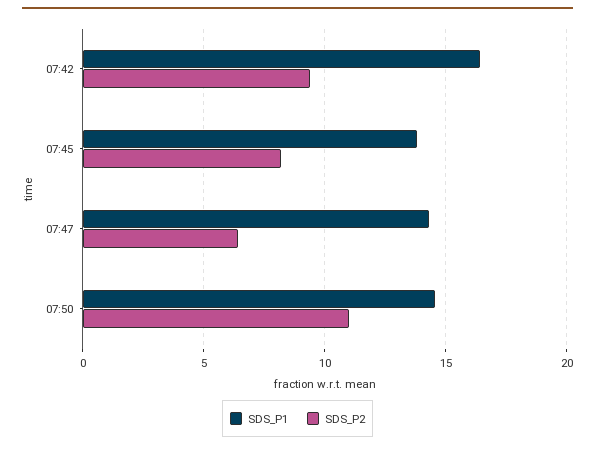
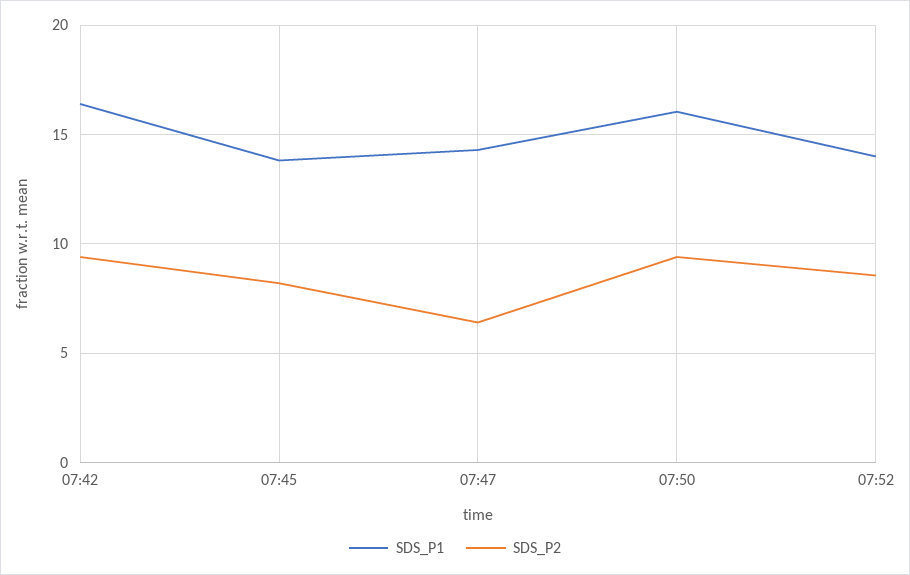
SDS_P1, 07:50: 14.5 -> 16
SDS_P2, 07:50: 11 -> 9.5
SDS_P1, 07:52: none -> 14
SDS_P2, 07:52: none -> 8.5

